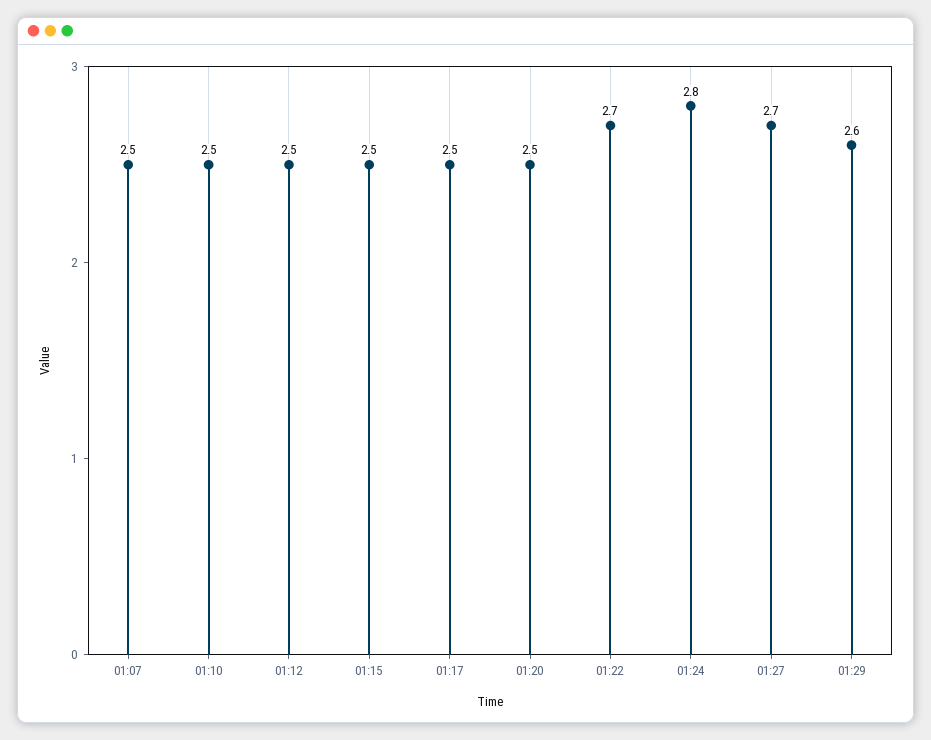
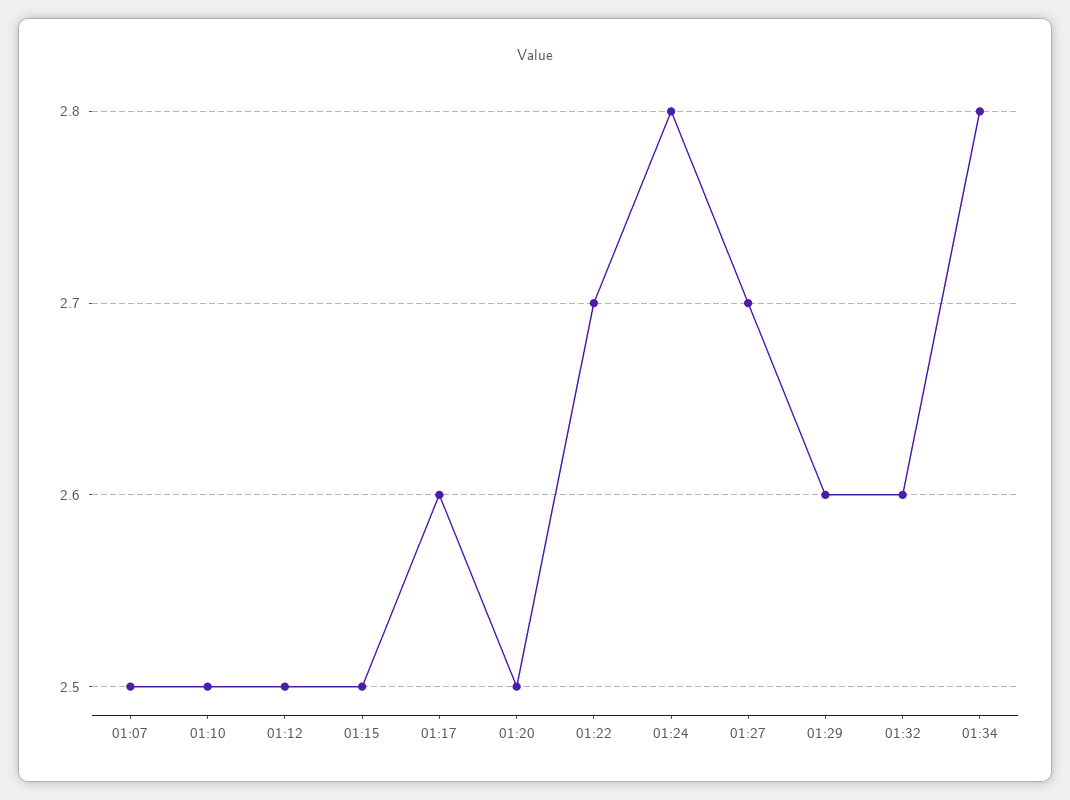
01:17: 2.5 -> 2.6
01:32: none -> 2.6
01:34: none -> 2.8

